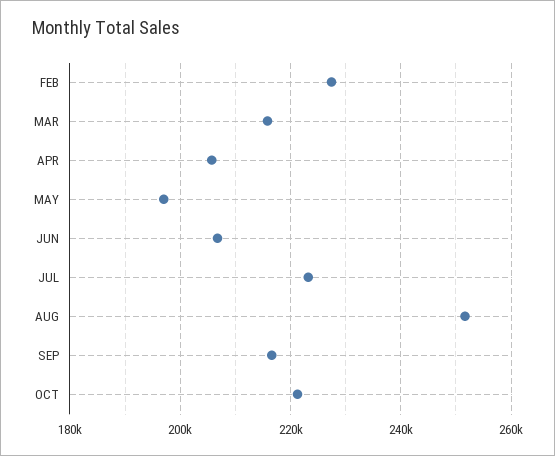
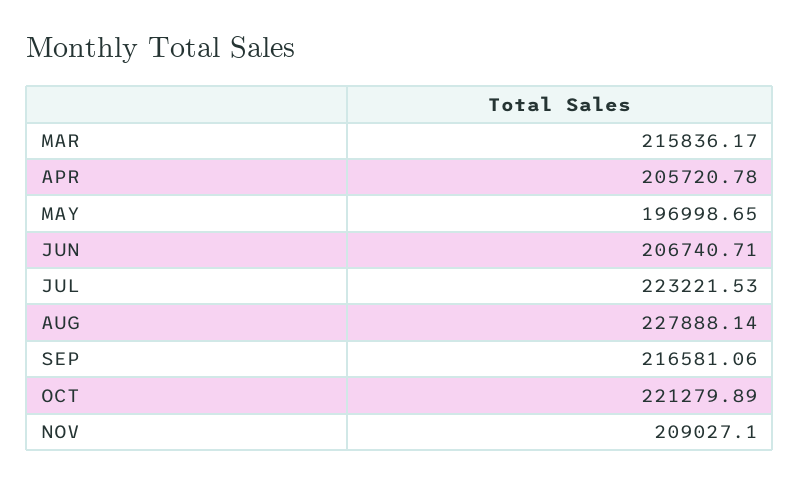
FEB: 228000 -> none
AUG: 252000 -> 227888.14
NOV: none -> 209027.1

